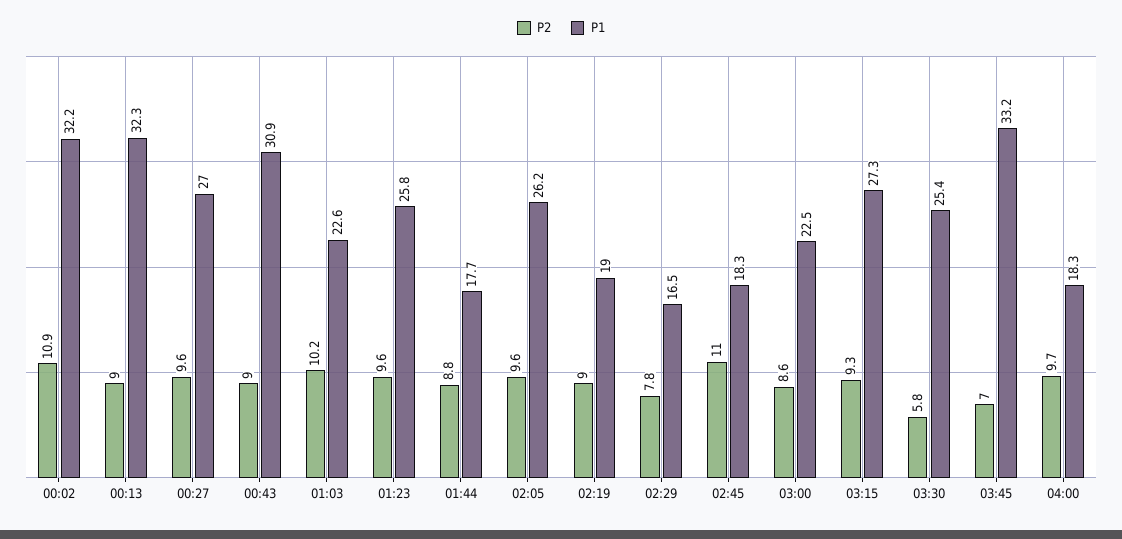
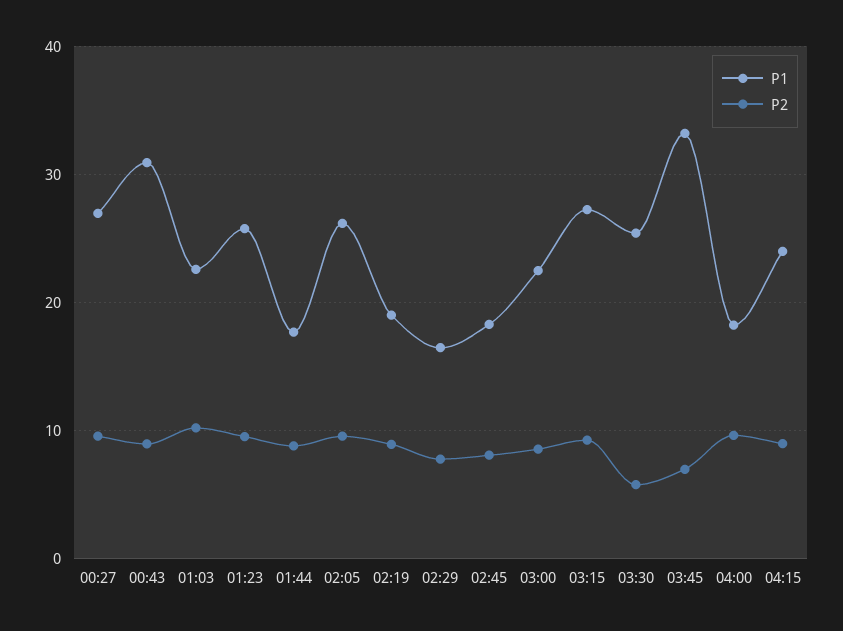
P2, 00:02: 10.9 -> none
P1, 00:02: 32.2 -> none
P2, 00:13: 9 -> none
P1, 00:13: 32.3 -> none
P2, 02:45: 11 -> 8
P1, 04:15: none -> 24
P2, 04:15: none -> 9

